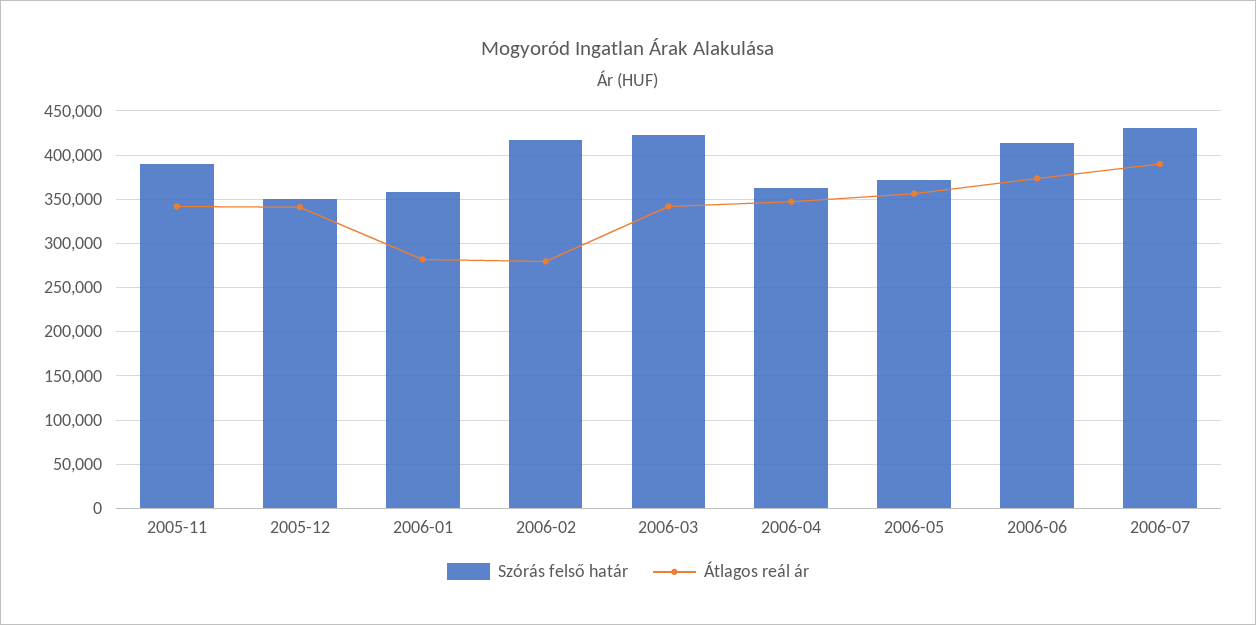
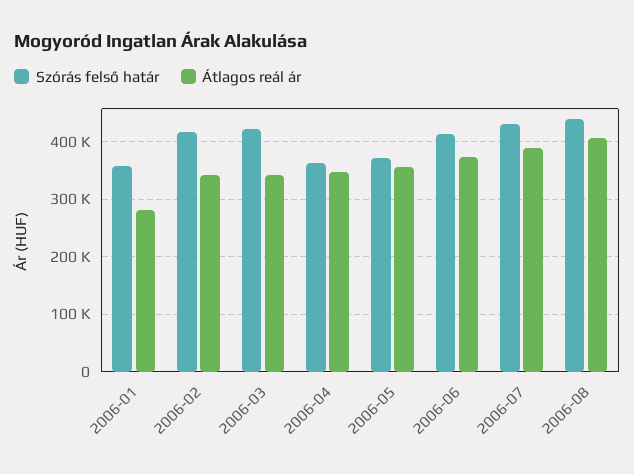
Szórás felső határ, 2005-11: 390000 -> none
Átlagos reál ár, 2005-11: 340000 -> none
Szórás felső határ, 2005-12: 350000 -> none
Átlagos reál ár, 2005-12: 340000 -> none
Átlagos reál ár, 2006-02: 280000 -> 340000
Szórás felső határ, 2006-08: none -> 440000
Átlagos reál ár, 2006-08: none -> 400000

